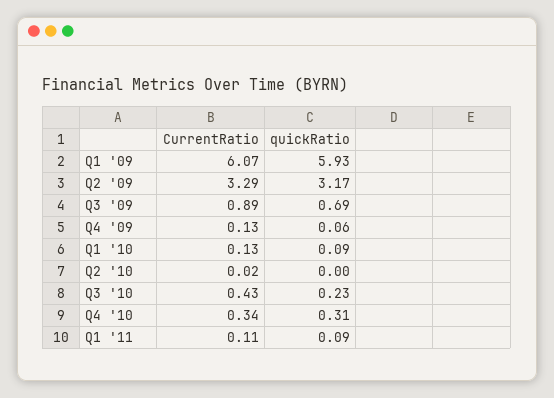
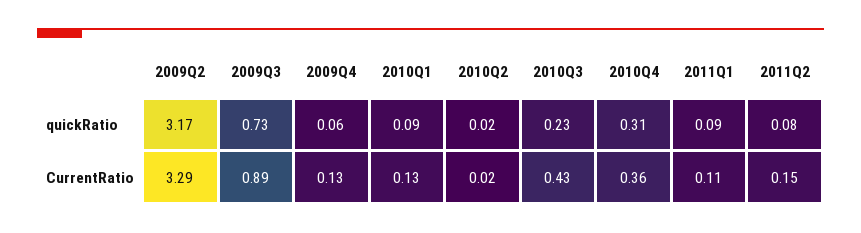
CurrentRatio, Q1 '09: 6.07 -> none
quickRatio, Q1 '09: 5.93 -> none
quickRatio, Q3 '09: 0.69 -> 0.73
quickRatio, Q2 '10: 0 -> 0.02
CurrentRatio, Q4 '10: 0.34 -> 0.36
quickRatio, 2011Q2: none -> 0.08
CurrentRatio, 2011Q2: none -> 0.15

